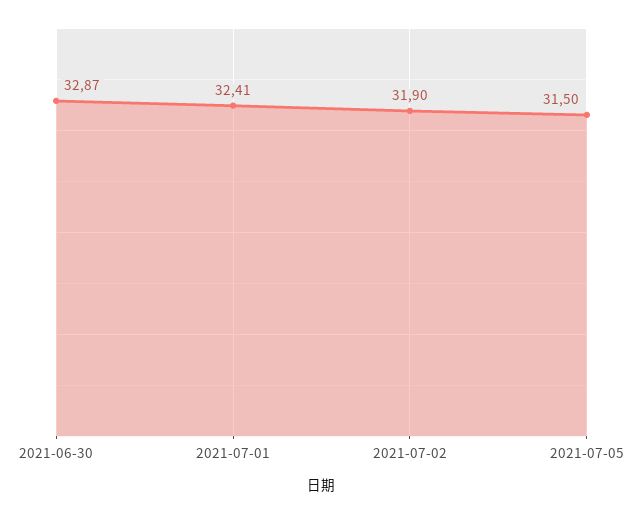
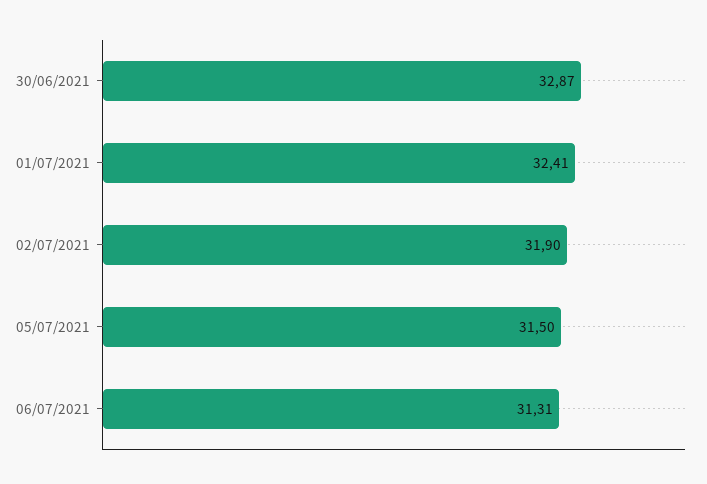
06/07/2021: none -> 31.31

